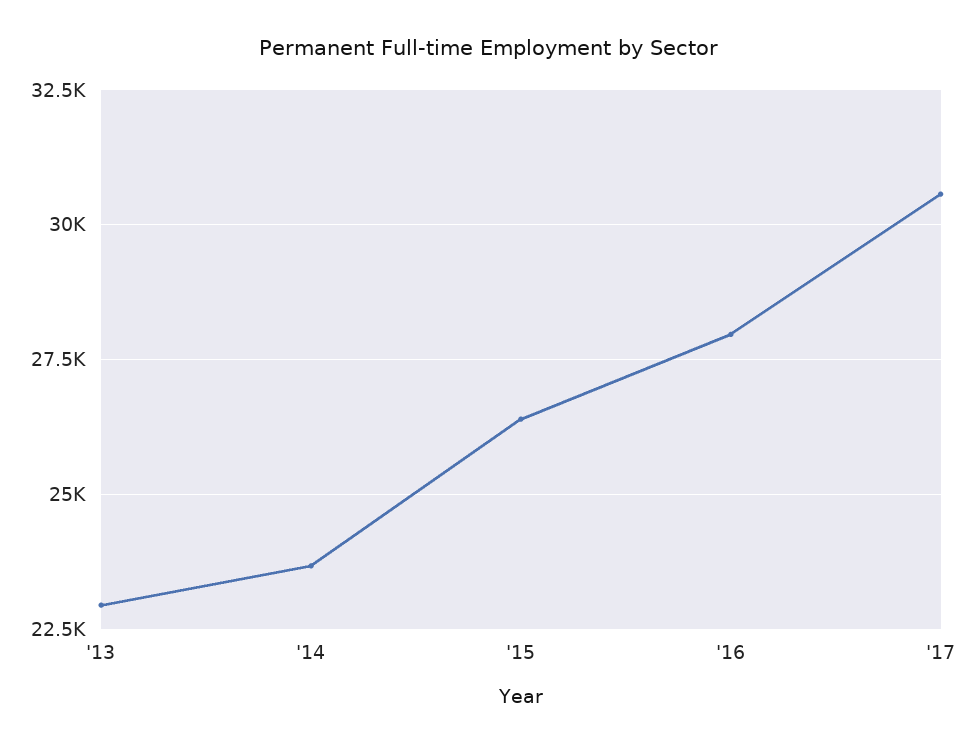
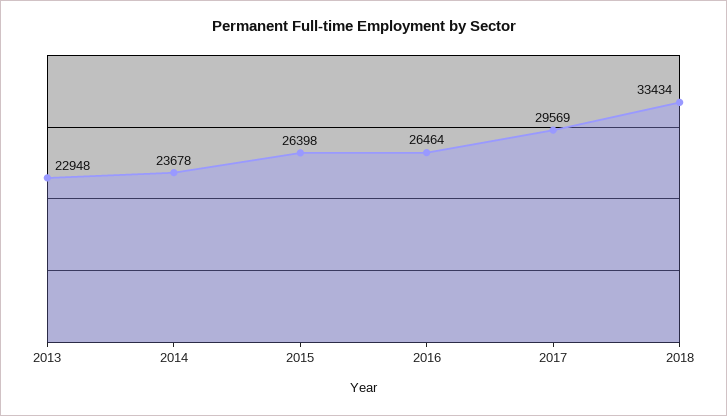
'16: 28000 -> 26464
'17: 30500 -> 29569
2018: none -> 33434

